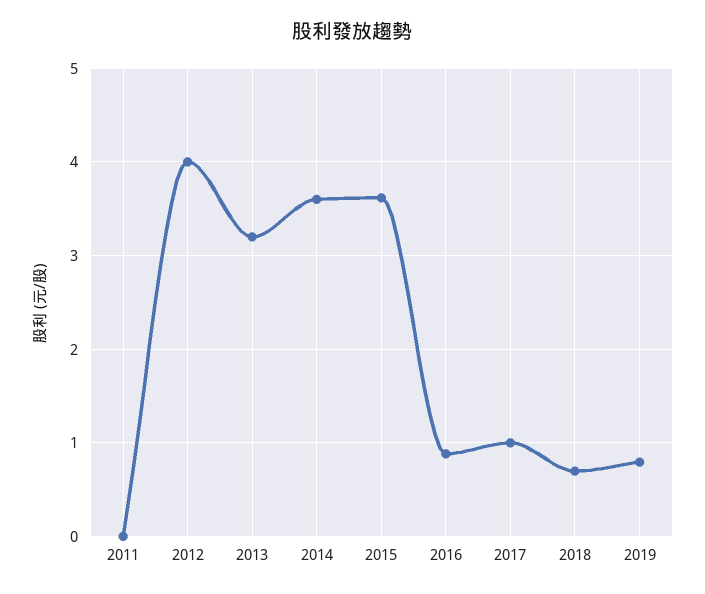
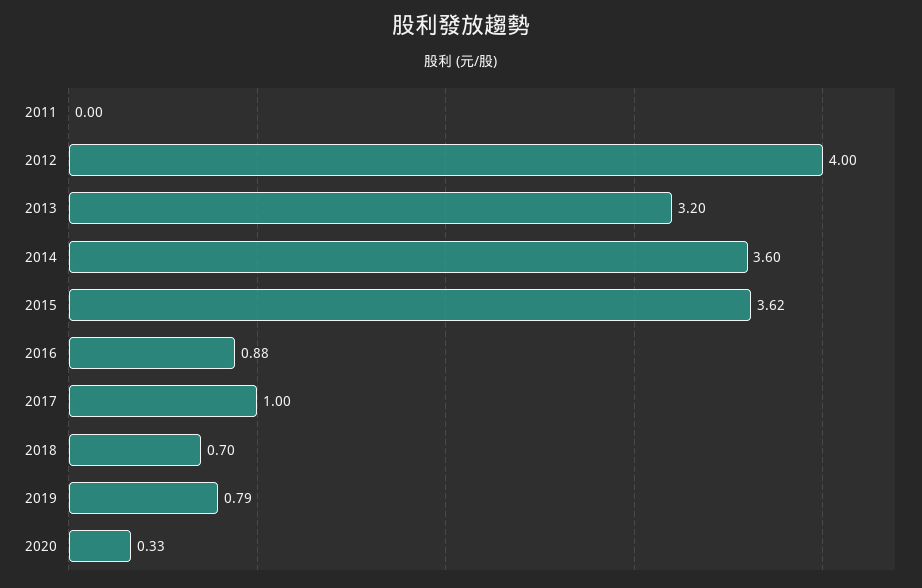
2020: none -> 0.33

